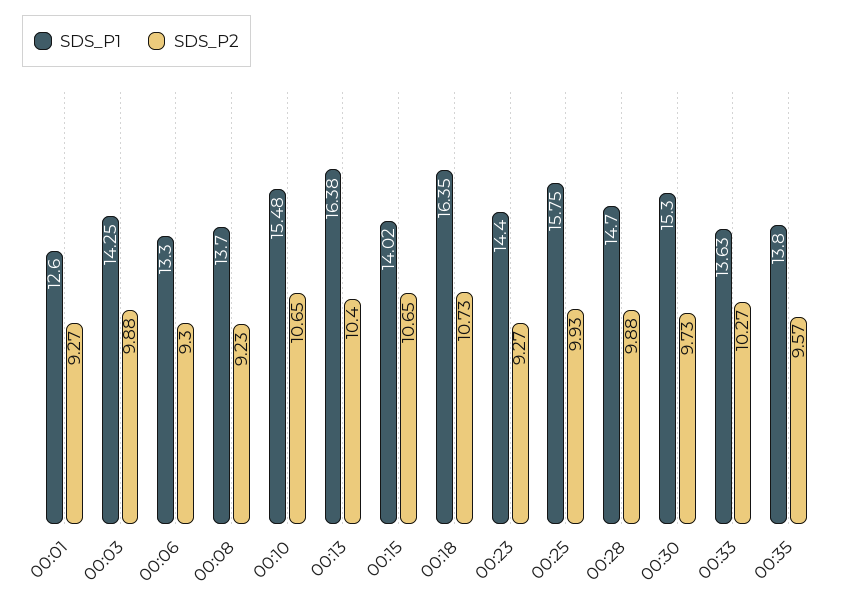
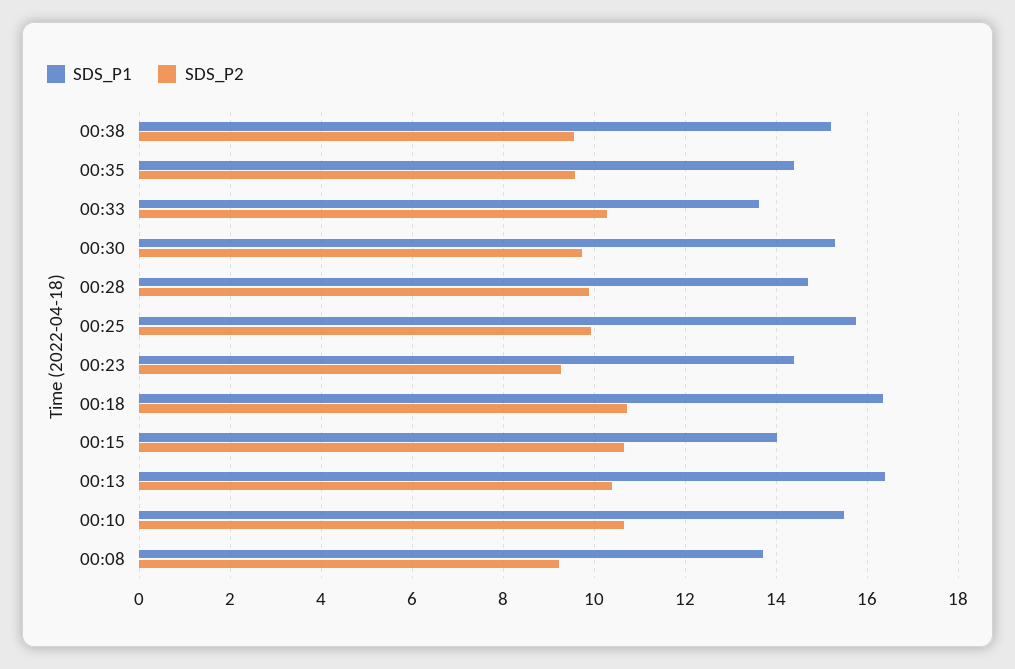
SDS_P1, 00:01: 12.6 -> none
SDS_P2, 00:01: 9.27 -> none
SDS_P1, 00:03: 14.25 -> none
SDS_P2, 00:03: 9.88 -> none
SDS_P1, 00:06: 13.3 -> none
SDS_P2, 00:06: 9.3 -> none
SDS_P1, 00:35: 13.8 -> 14.4
SDS_P1, 00:38: none -> 15.2
SDS_P2, 00:38: none -> 9.6

